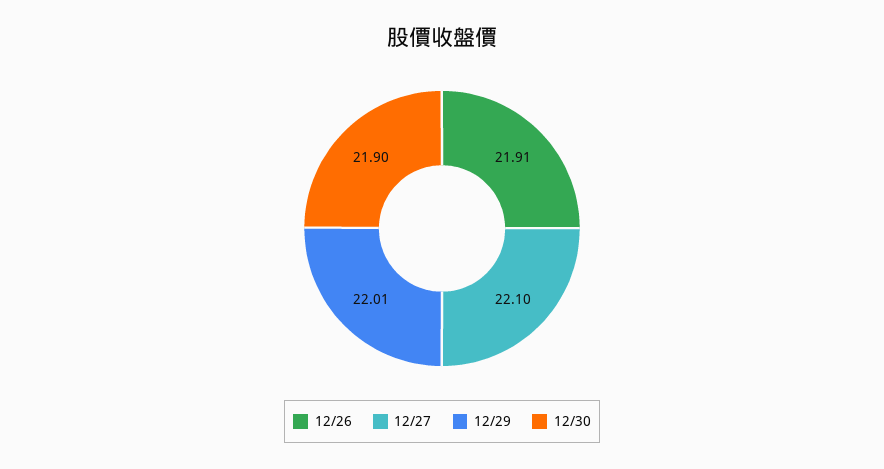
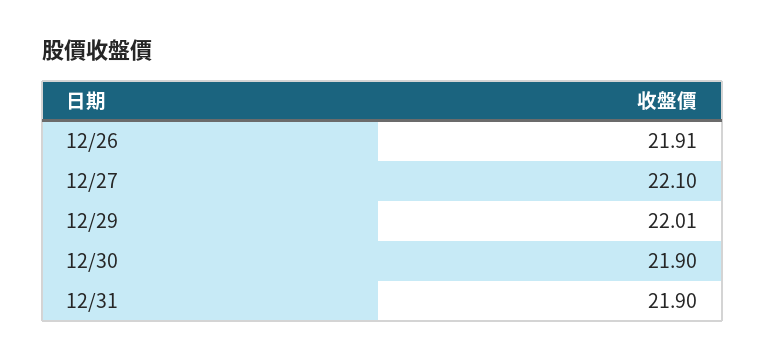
12/31: none -> 21.9

